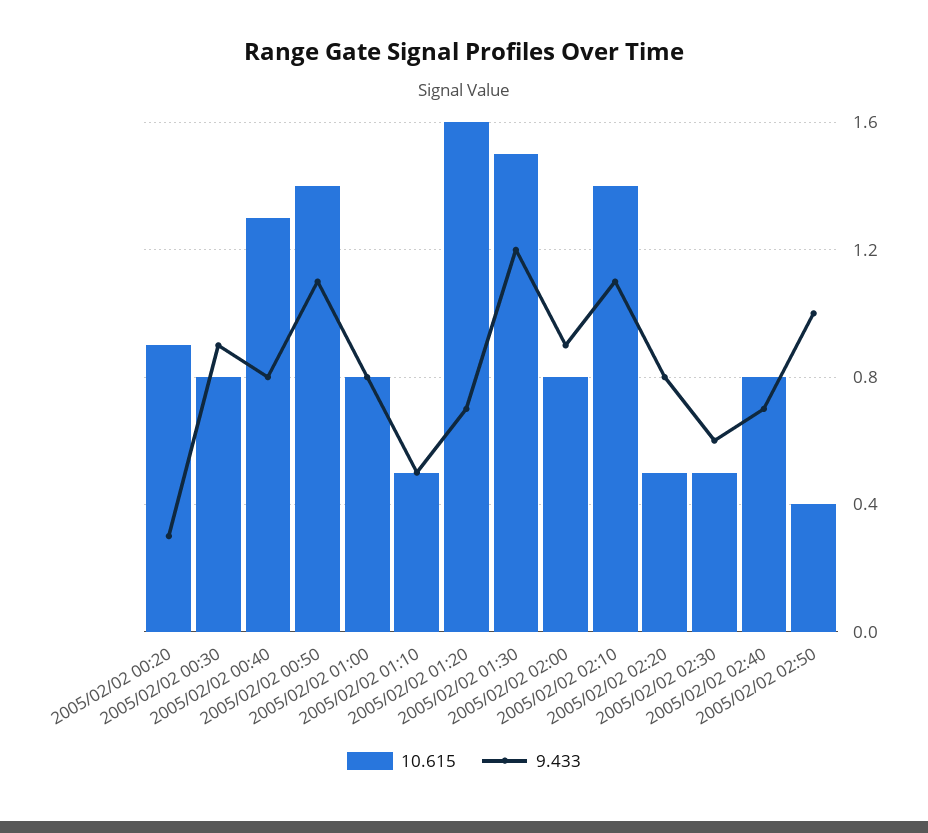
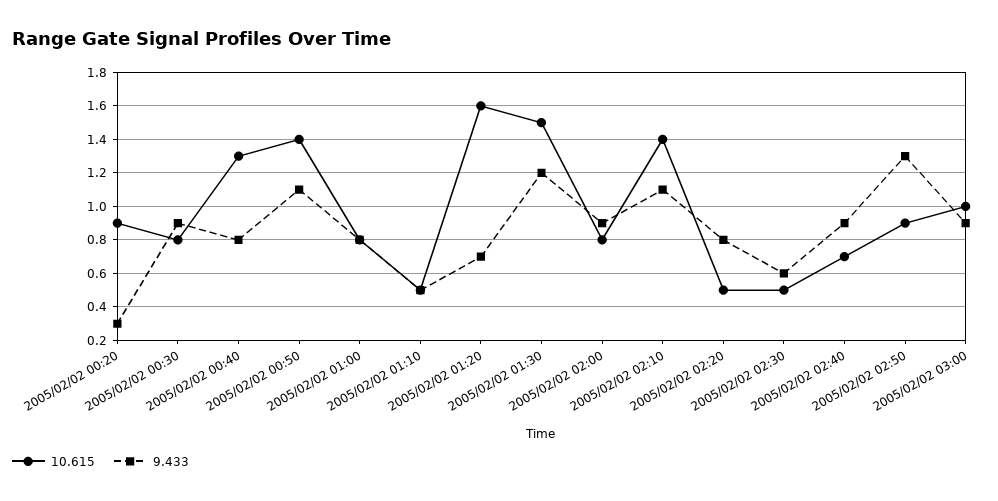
10.615, 2005/02/02 02:40: 0.8 -> 0.7
9.433, 2005/02/02 02:40: 0.7 -> 0.9
10.615, 2005/02/02 02:50: 0.4 -> 0.9
9.433, 2005/02/02 02:50: 1 -> 1.3
10.615, 2005/02/02 03:00: none -> 1
9.433, 2005/02/02 03:00: none -> 0.9

